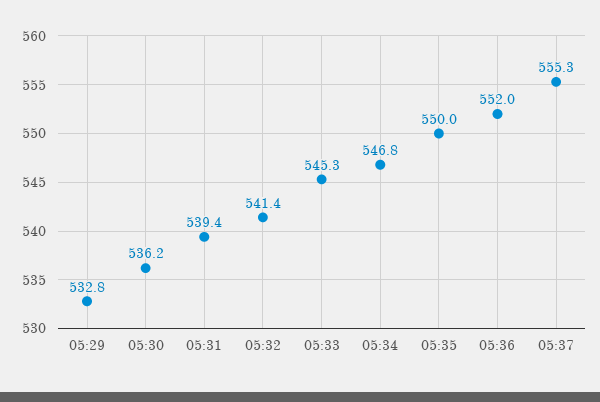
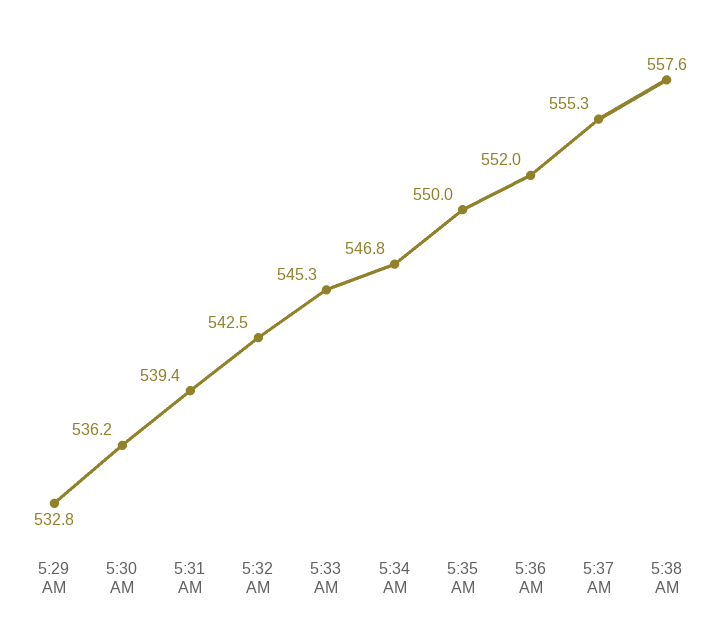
05:32: 541.4 -> 542.5
5:38 AM: none -> 557.6

